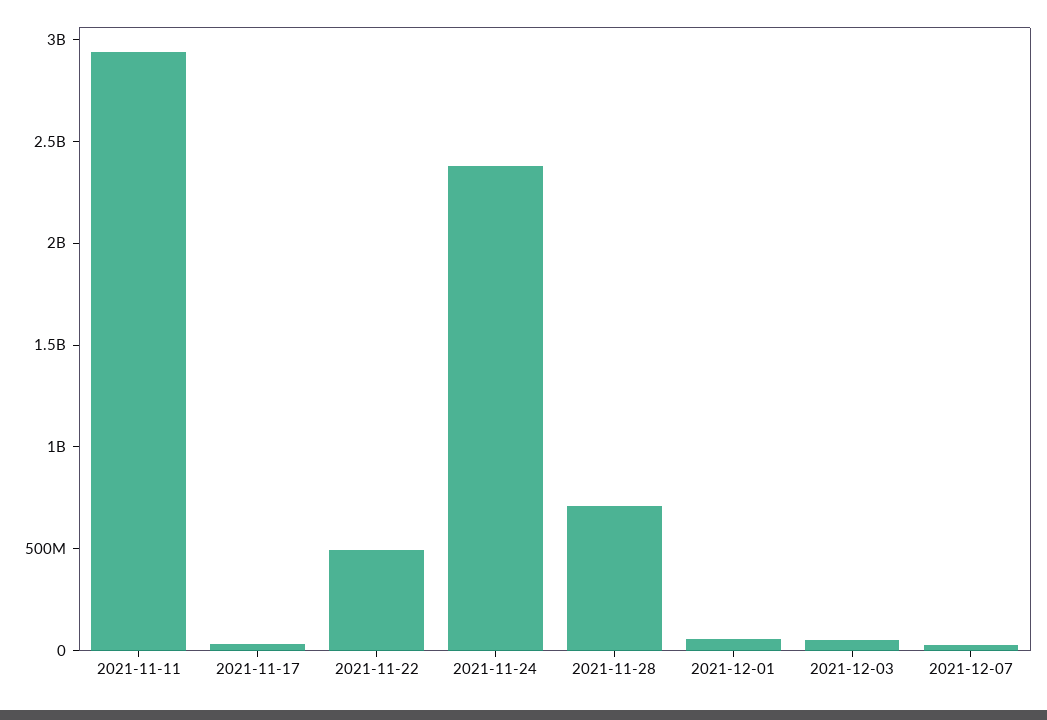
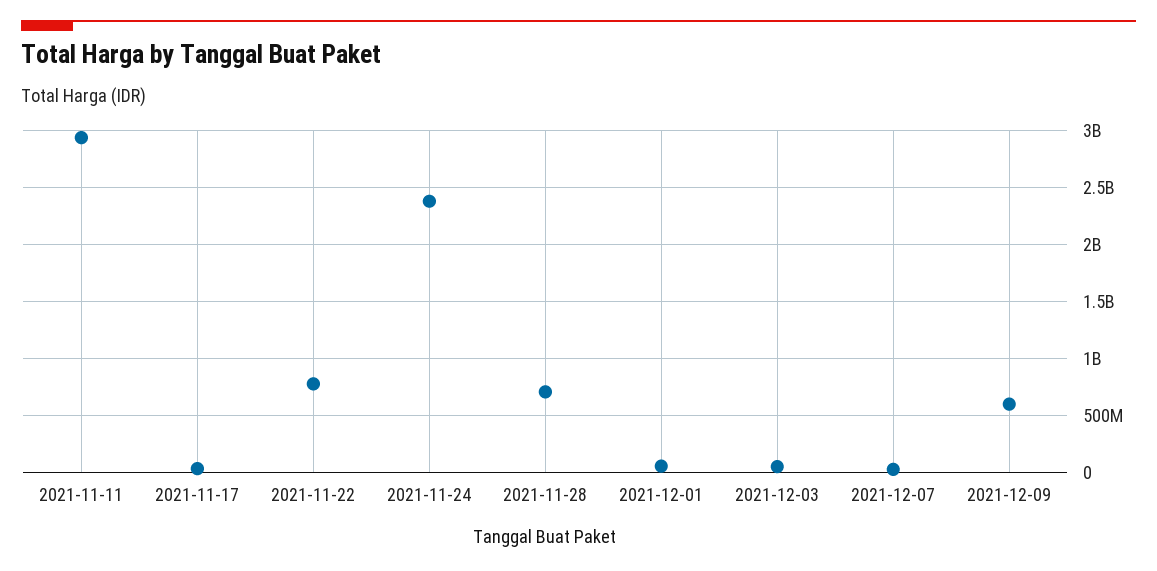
2021-11-22: 500000000 -> 800000000
2021-12-09: none -> 600000000

